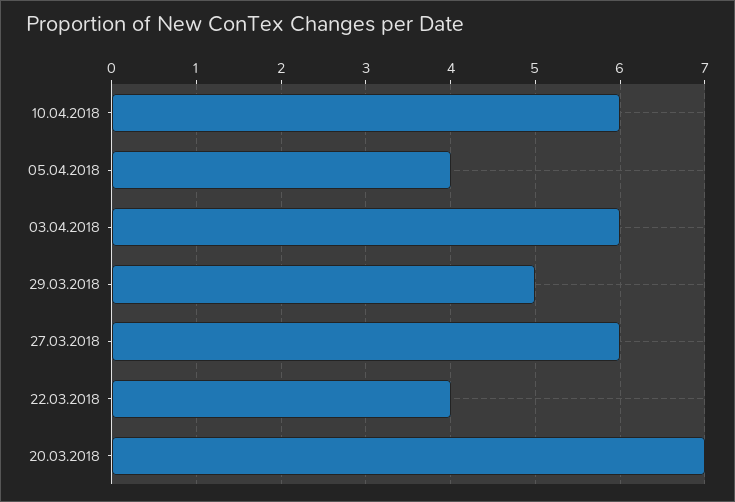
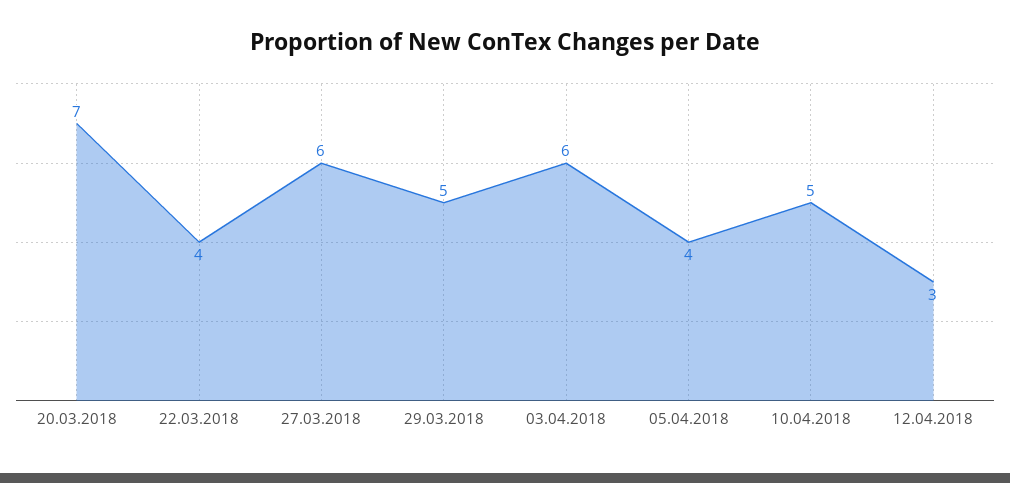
10.04.2018: 6 -> 5
12.04.2018: none -> 3

